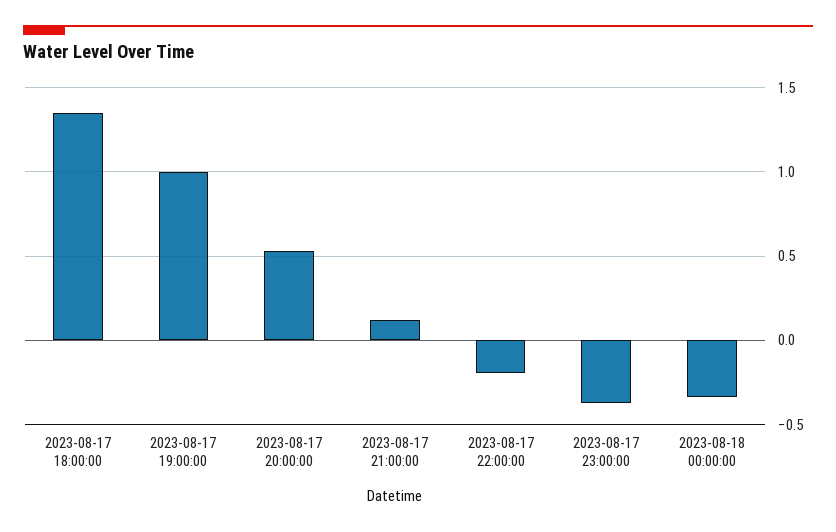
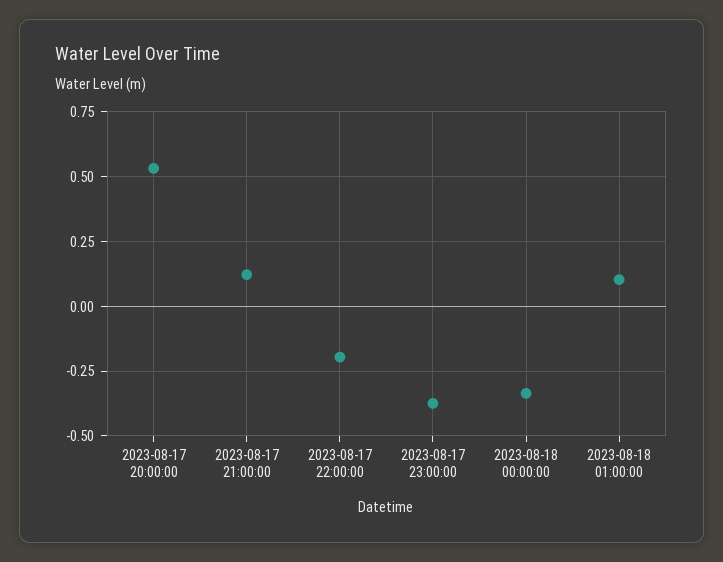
2023-08-17 18:00:00: 1.35 -> none
2023-08-17 19:00:00: 1 -> none
2023-08-18 01:00:00: none -> 0.1

